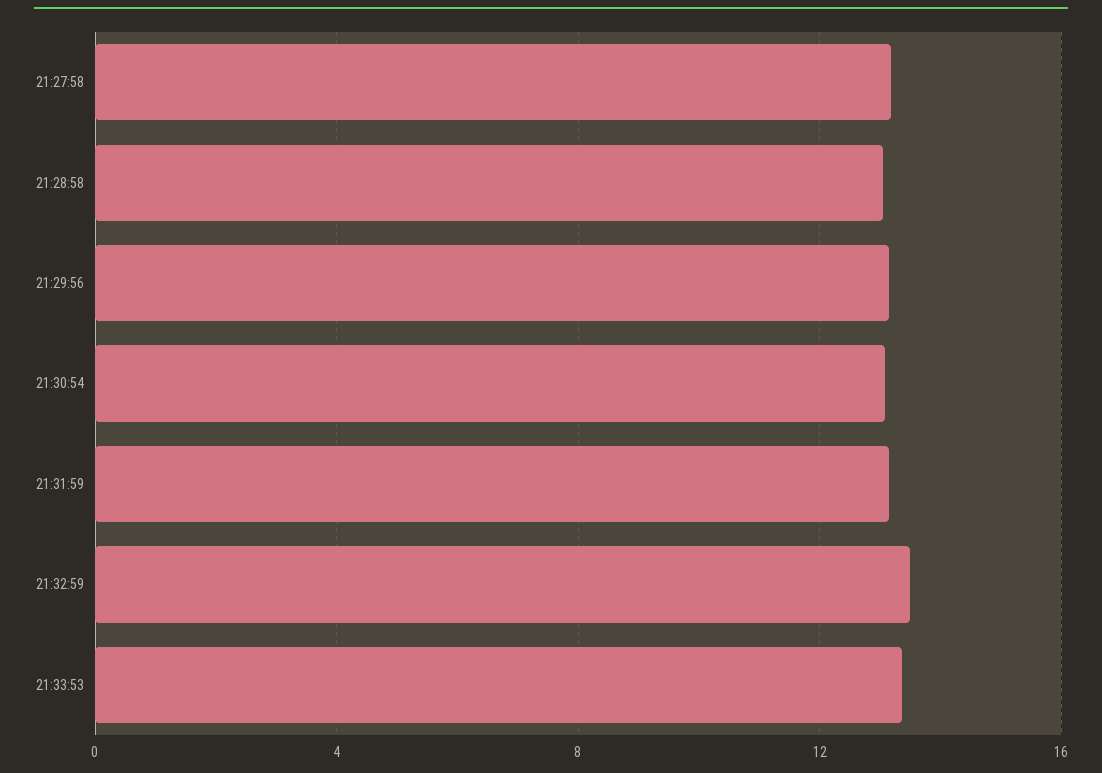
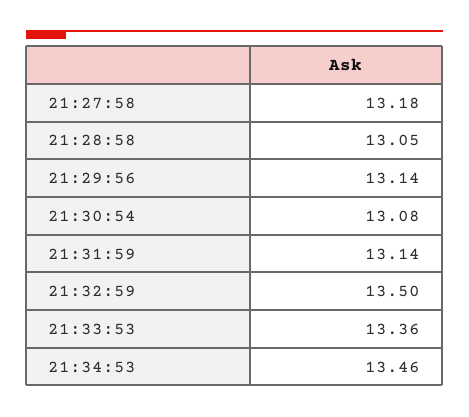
21:34:53: none -> 13.46

